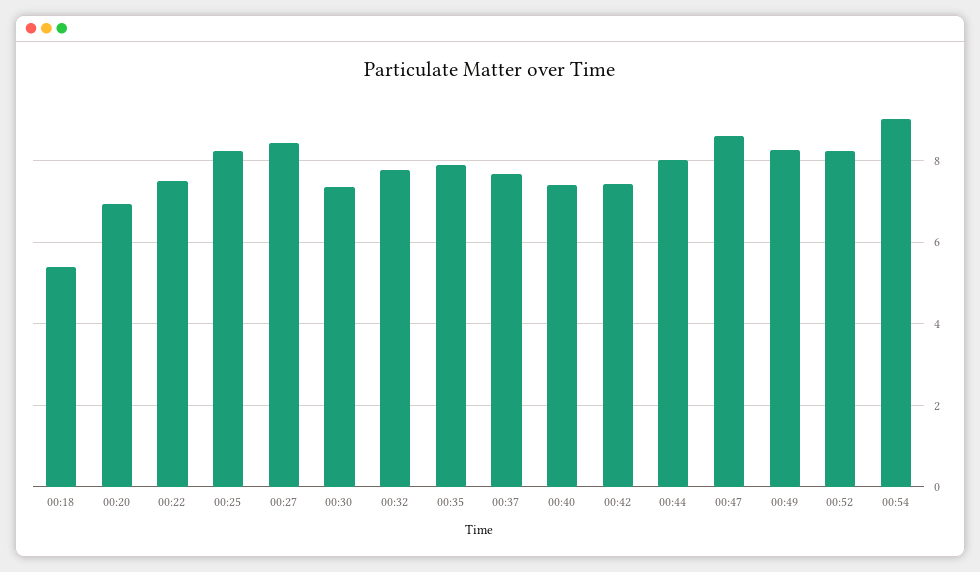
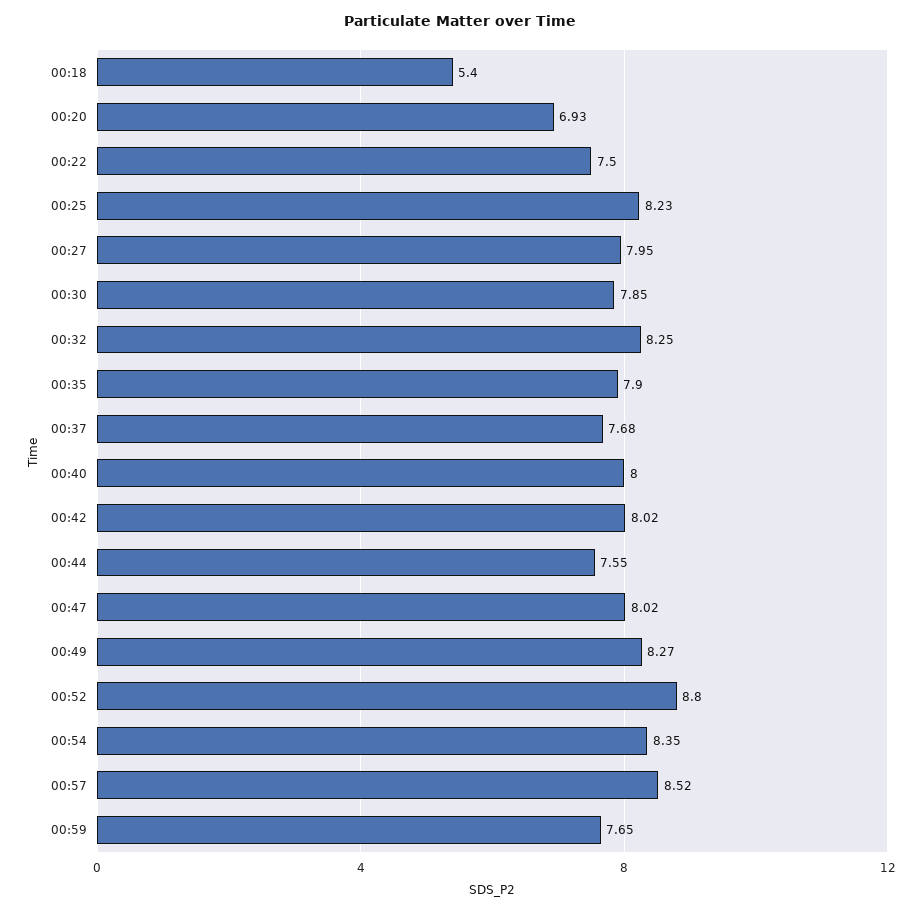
00:27: 8.4 -> 7.95
00:30: 7.4 -> 7.85
00:32: 7.8 -> 8.25
00:40: 7.4 -> 8
00:42: 7.4 -> 8.02
00:44: 8 -> 7.55
00:47: 8.6 -> 8.02
00:52: 8.2 -> 8.8
00:54: 9 -> 8.35
00:57: none -> 8.52
00:59: none -> 7.65

